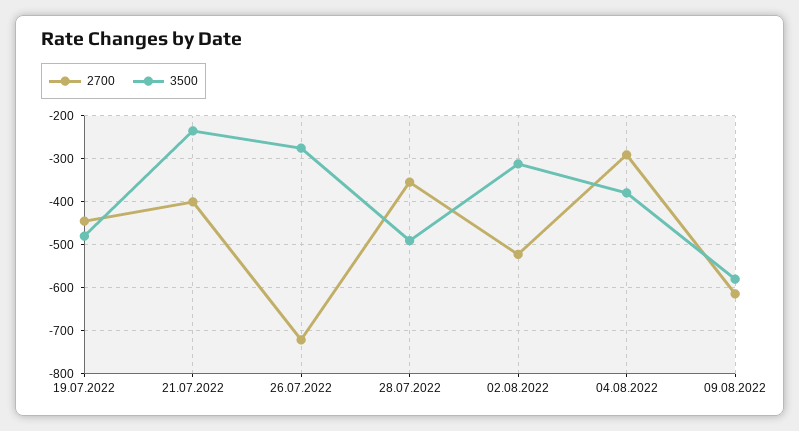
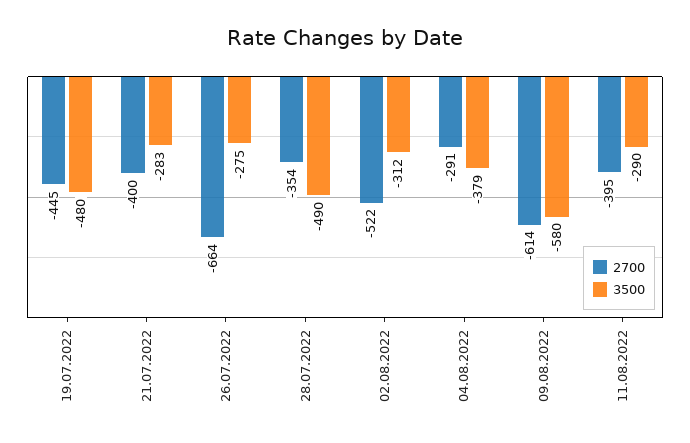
3500, 21.07.2022: -240 -> -283
2700, 26.07.2022: -720 -> -664
2700, 11.08.2022: none -> -395
3500, 11.08.2022: none -> -290

